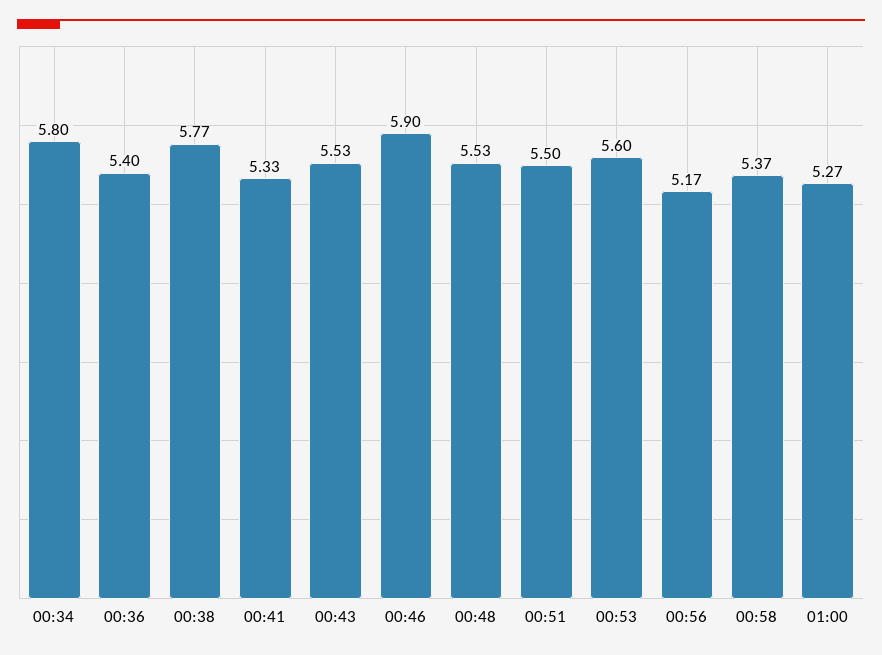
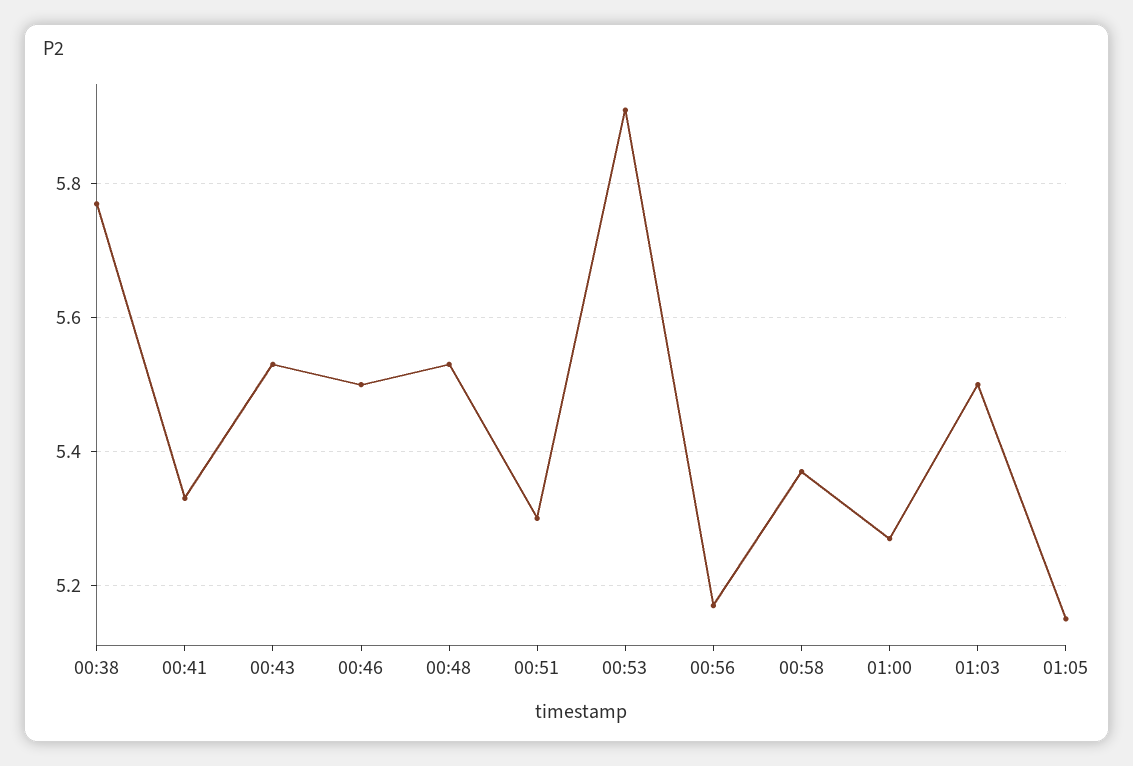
00:34: 5.8 -> none
00:36: 5.4 -> none
00:46: 5.9 -> 5.5
00:51: 5.5 -> 5.3
00:53: 5.6 -> 5.9
01:03: none -> 5.5
01:05: none -> 5.15

